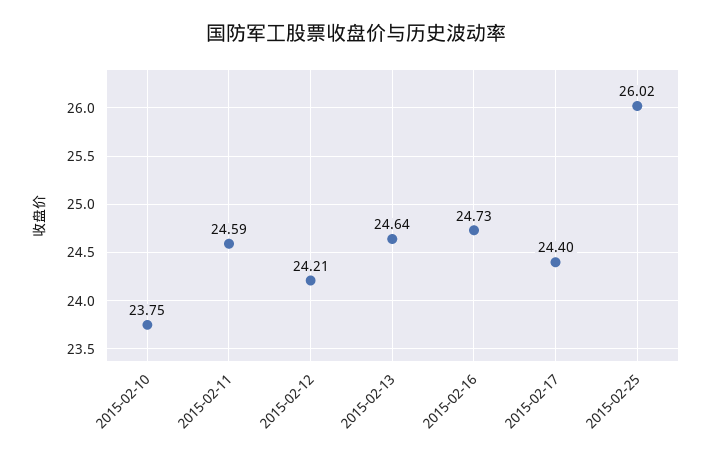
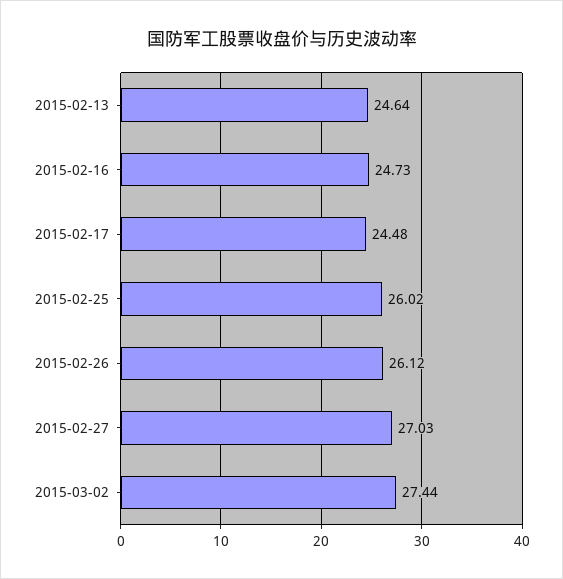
2015-02-10: 23.75 -> none
2015-02-11: 24.59 -> none
2015-02-12: 24.21 -> none
2015-02-17: 24.4 -> 24.48
2015-02-26: none -> 26.12
2015-02-27: none -> 27.03
2015-03-02: none -> 27.44

